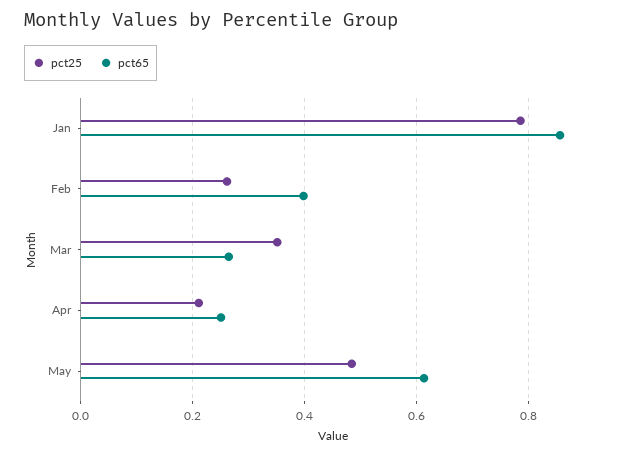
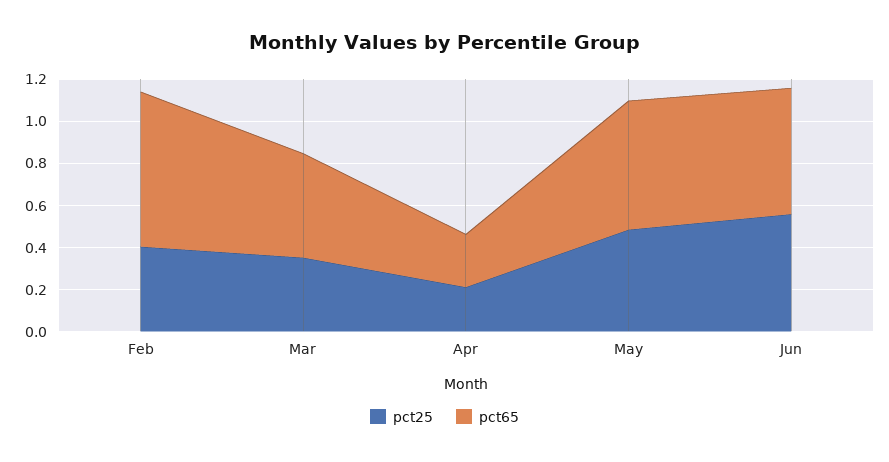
pct25, Jan: 0.78 -> none
pct65, Jan: 0.86 -> none
pct25, Feb: 0.26 -> 0.4
pct65, Feb: 0.4 -> 0.75
pct65, Mar: 0.26 -> 0.5
pct25, Jun: none -> 0.55
pct65, Jun: none -> 0.6

